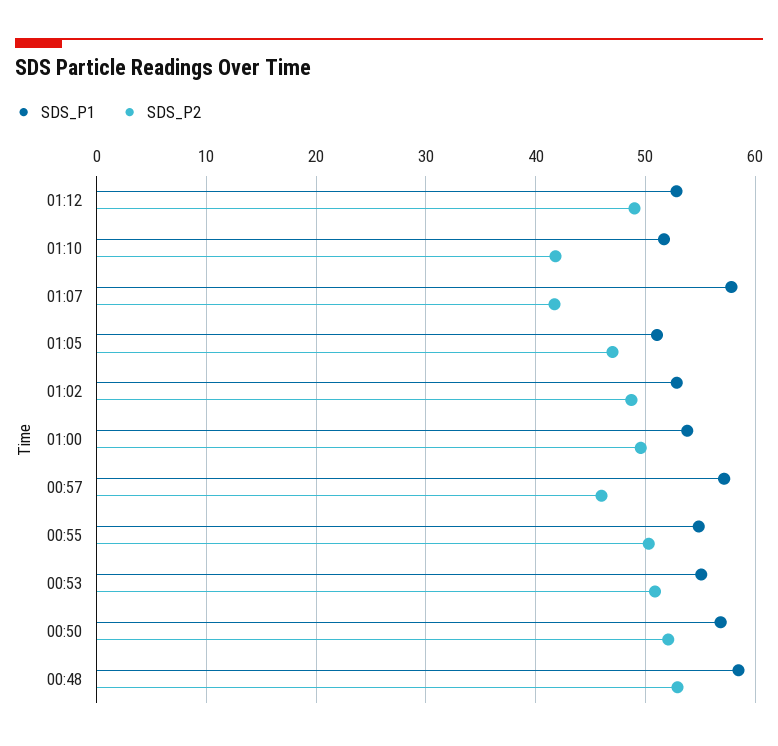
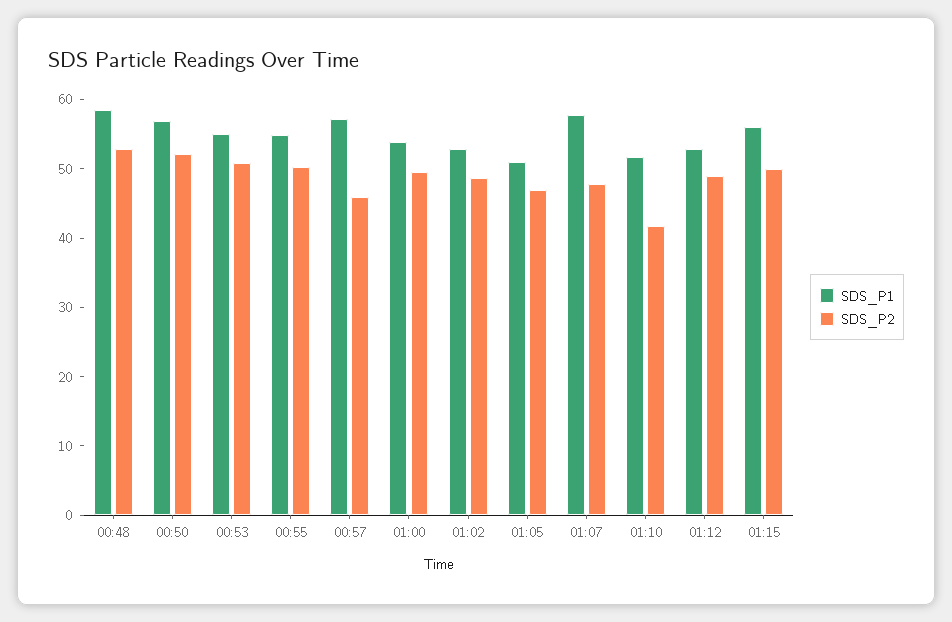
SDS_P2, 01:07: 42 -> 48
SDS_P1, 01:15: none -> 56
SDS_P2, 01:15: none -> 50

